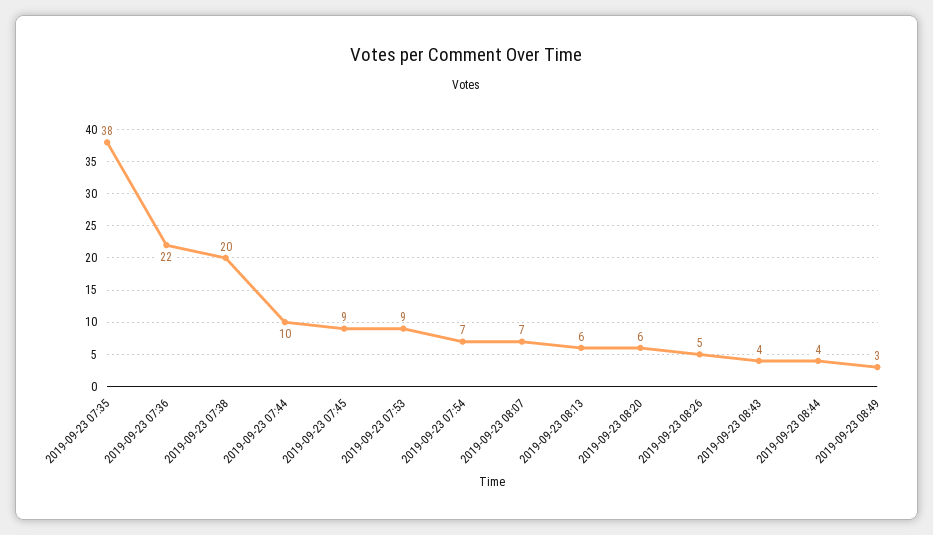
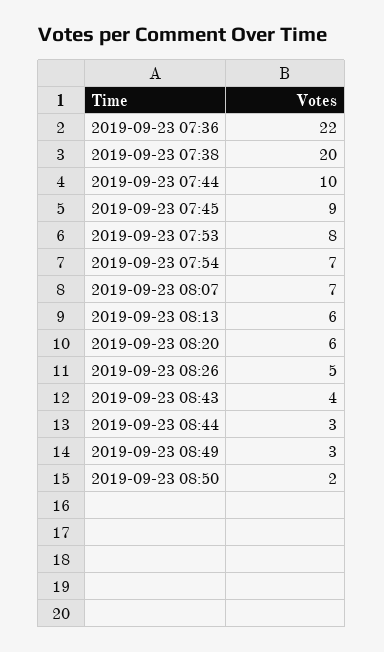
2019-09-23 07:35: 38 -> none
2019-09-23 07:53: 9 -> 8
2019-09-23 08:44: 4 -> 3
2019-09-23 08:50: none -> 2

